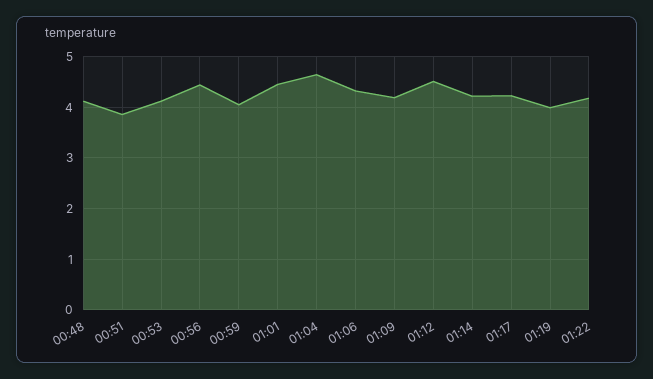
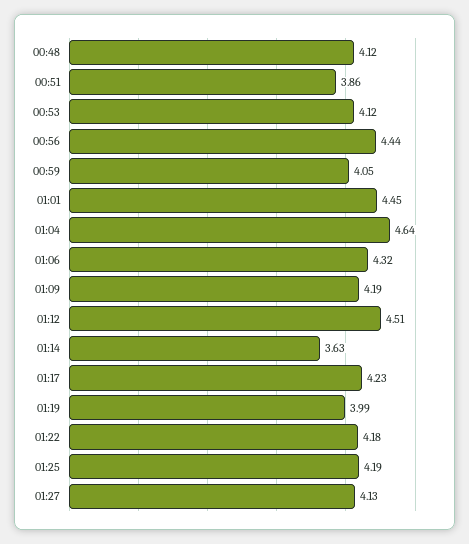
01:14: 4.2 -> 3.63
01:25: none -> 4.19
01:27: none -> 4.13

